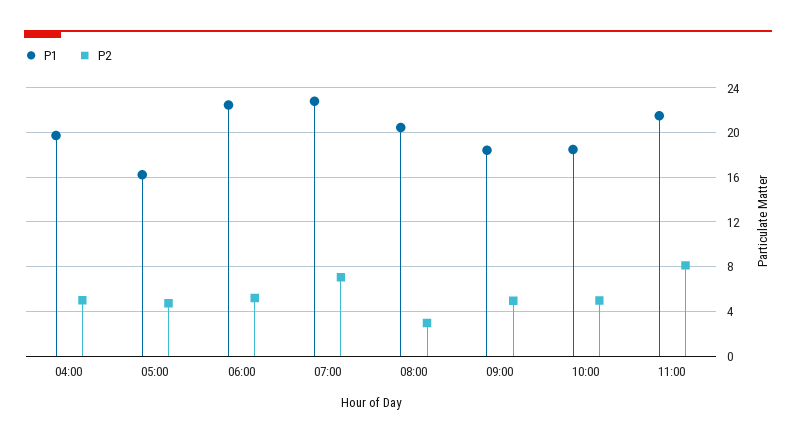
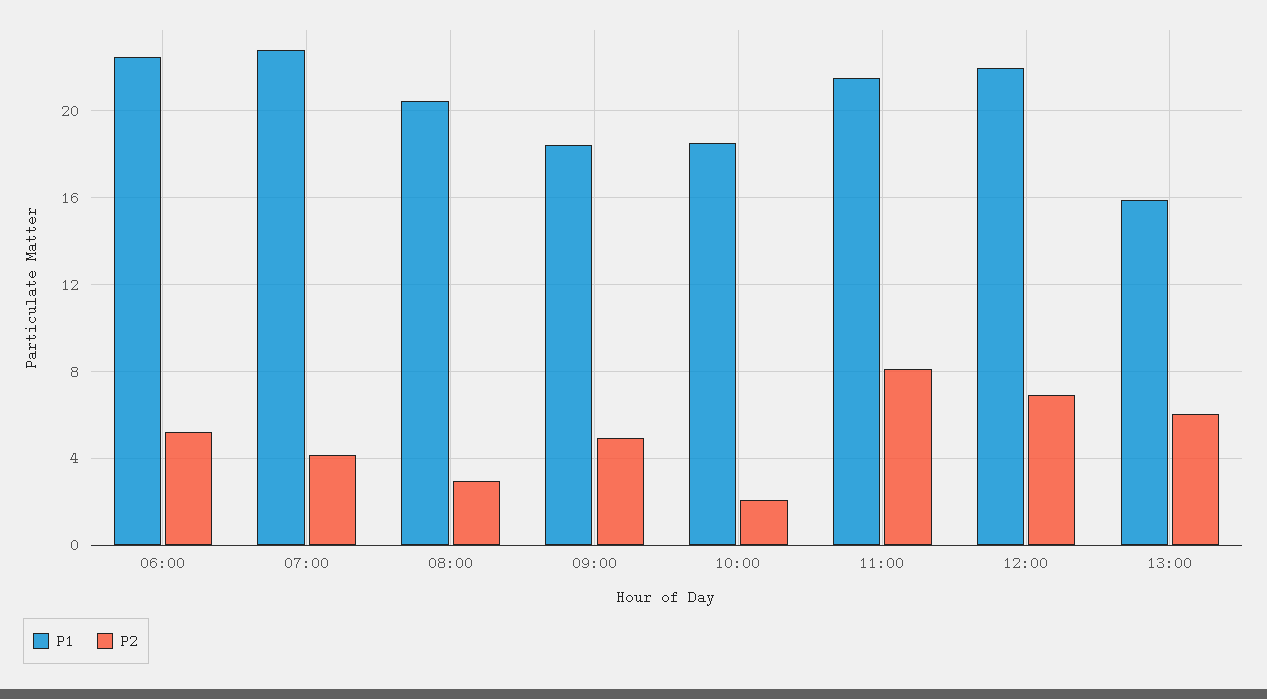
P1, 04:00: 20 -> none
P2, 04:00: 5 -> none
P1, 05:00: 16 -> none
P2, 05:00: 5 -> none
P2, 07:00: 7 -> 4
P2, 10:00: 5 -> 2
P1, 12:00: none -> 22
P2, 12:00: none -> 7
P1, 13:00: none -> 16
P2, 13:00: none -> 6

